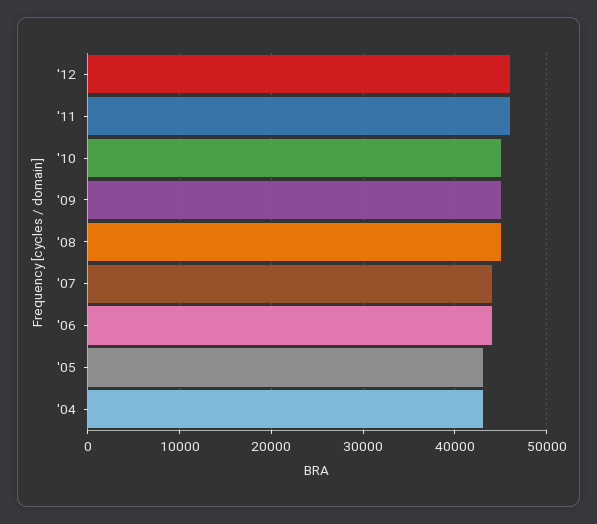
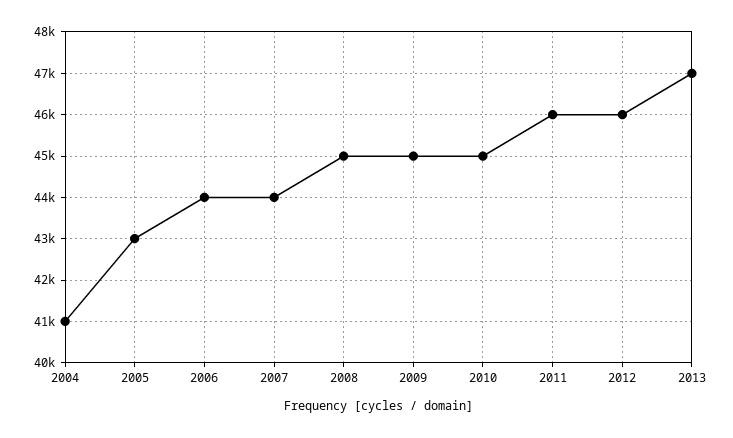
'04: 43000 -> 41000
2013: none -> 47000

